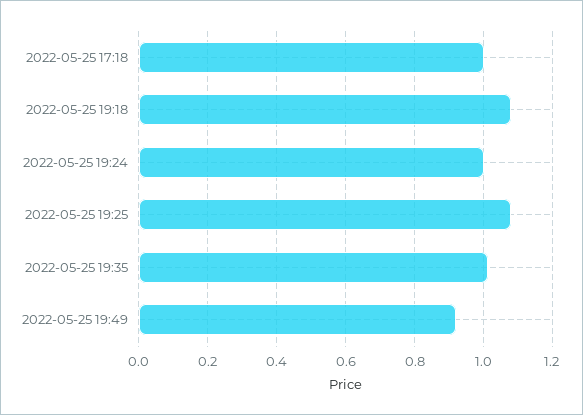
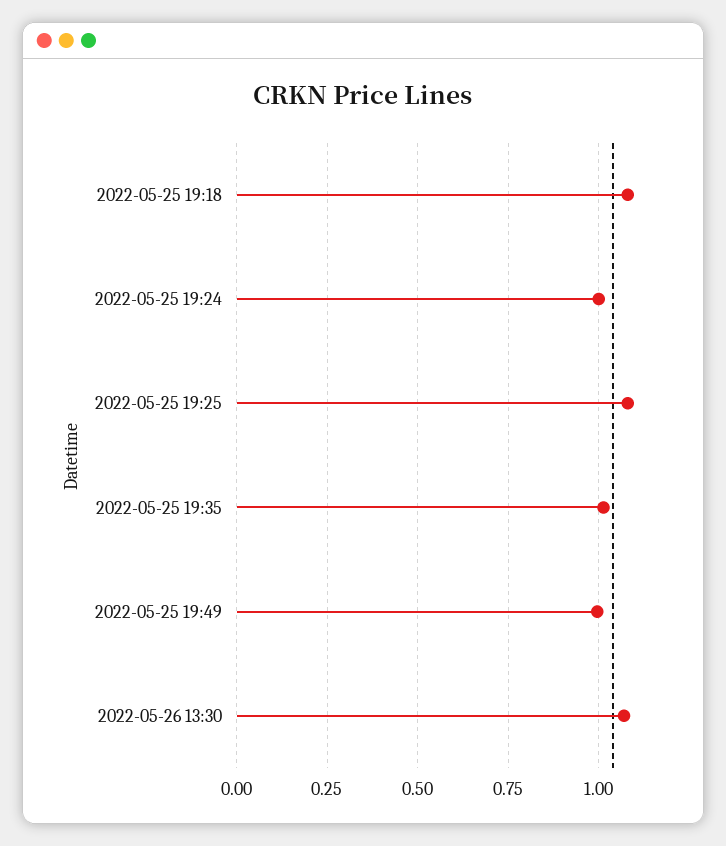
2022-05-25 17:18: 1 -> none
2022-05-25 19:49: 0.92 -> 1
2022-05-26 13:30: none -> 1.075

